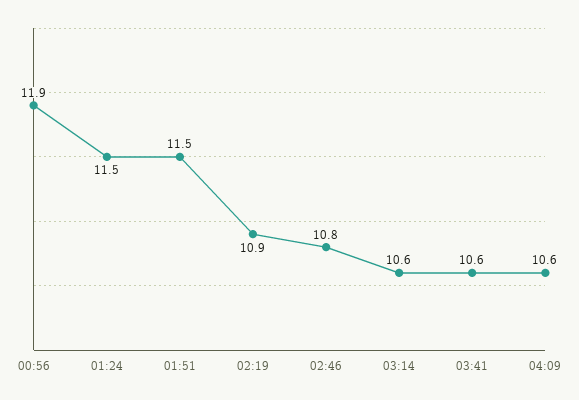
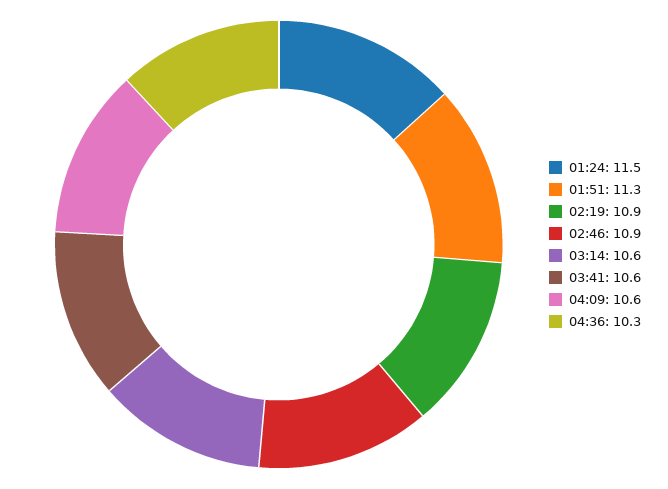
00:56: 11.9 -> none
01:51: 11.5 -> 11.3
02:46: 10.8 -> 10.9
04:36: none -> 10.3

